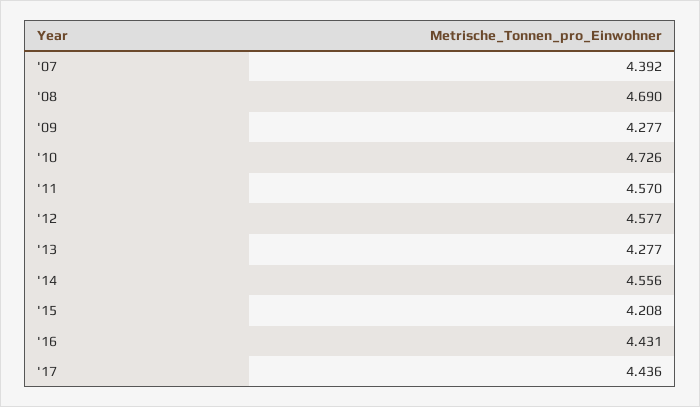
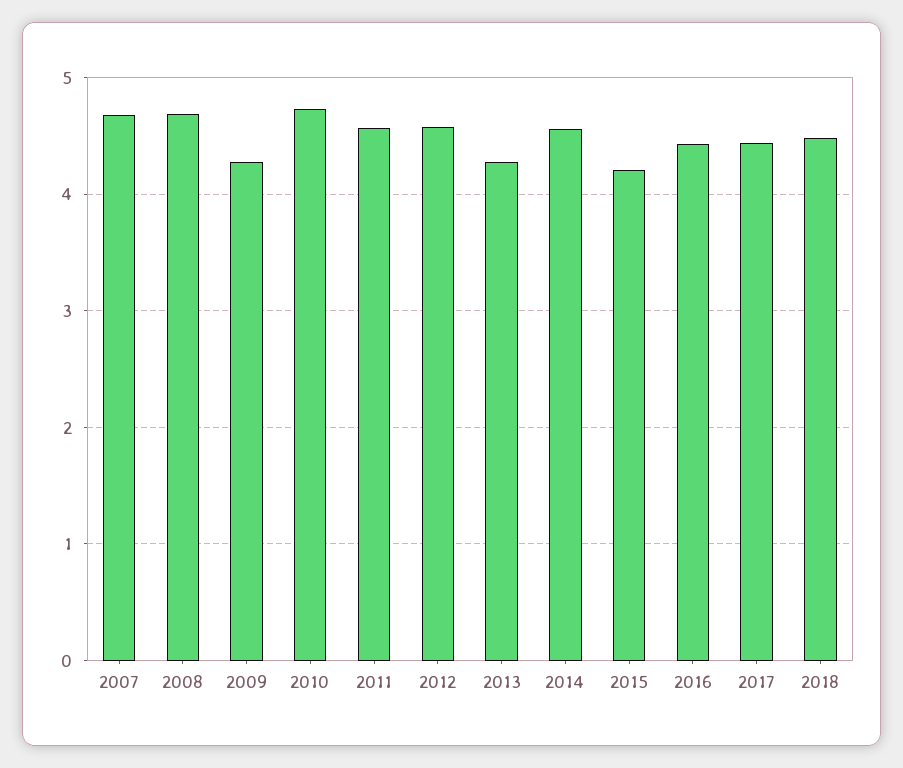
'07: 4.392 -> 4.7
2018: none -> 4.5

